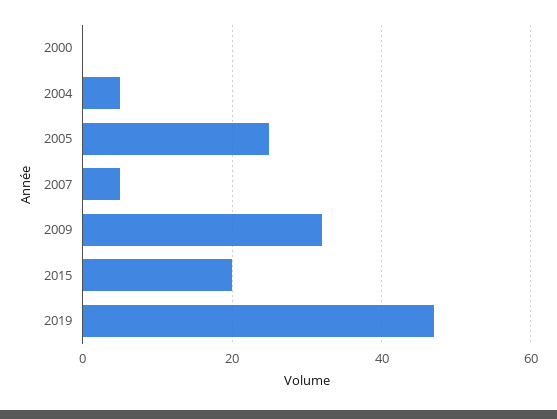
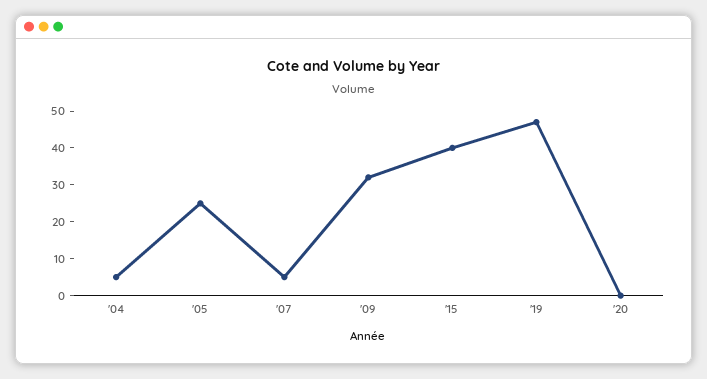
2000: 0 -> none
2015: 20 -> 40
'20: none -> 0

